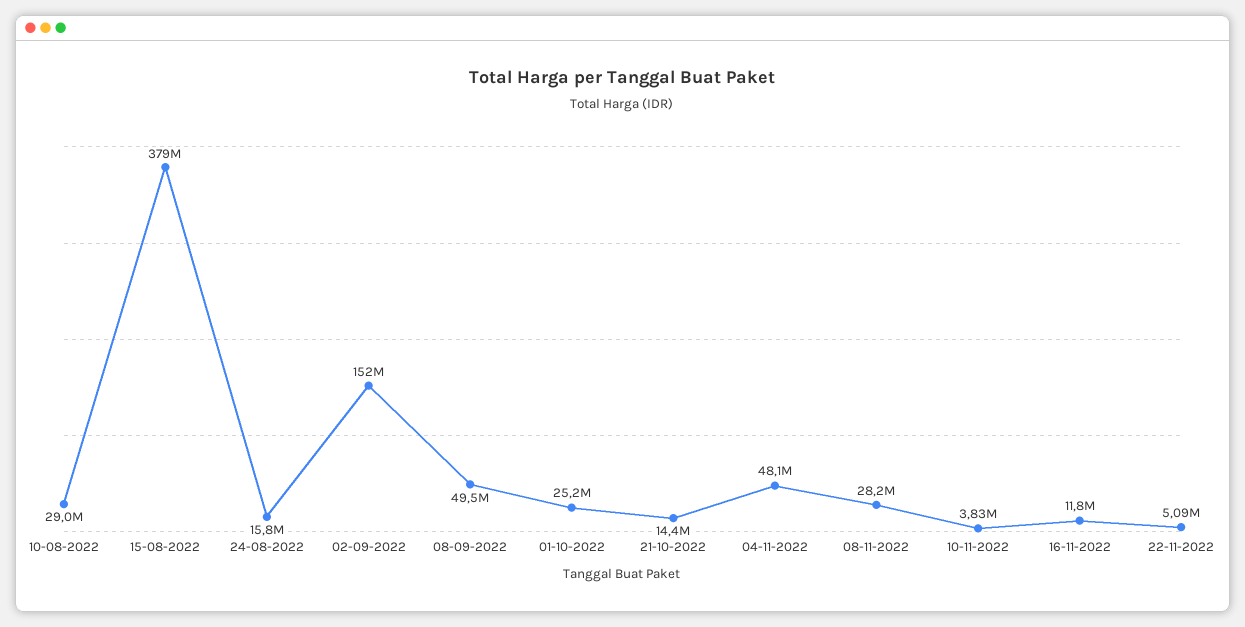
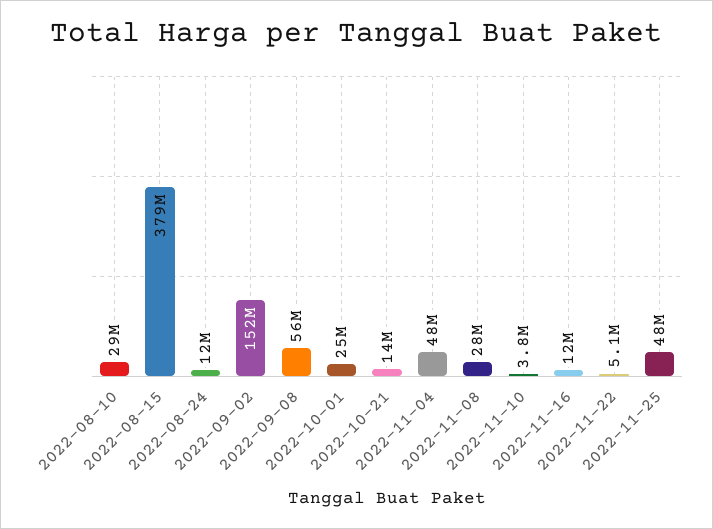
24-08-2022: 15800000 -> 12000000
08-09-2022: 49500000 -> 56000000
2022-11-25: none -> 48000000

